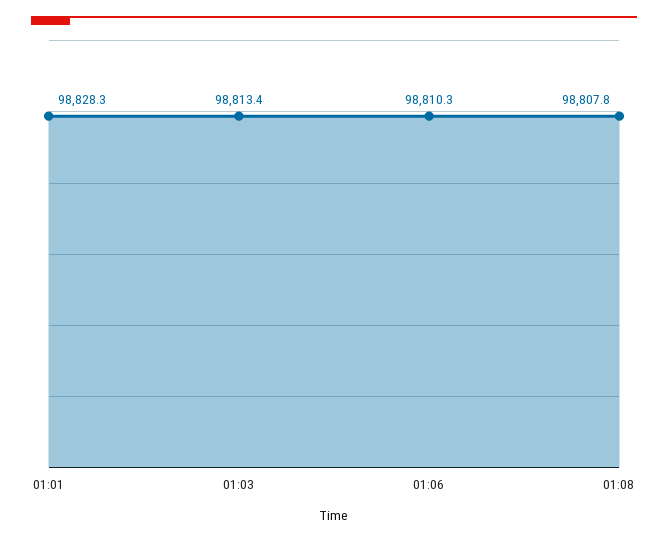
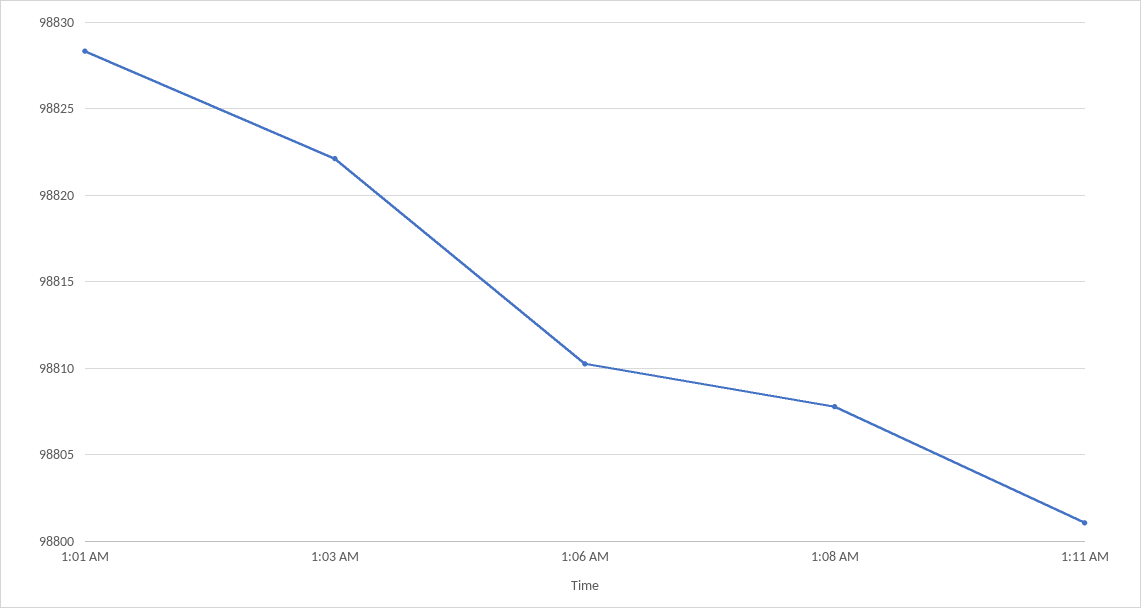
01:03: 98813.4 -> 98822
1:11 AM: none -> 98801

